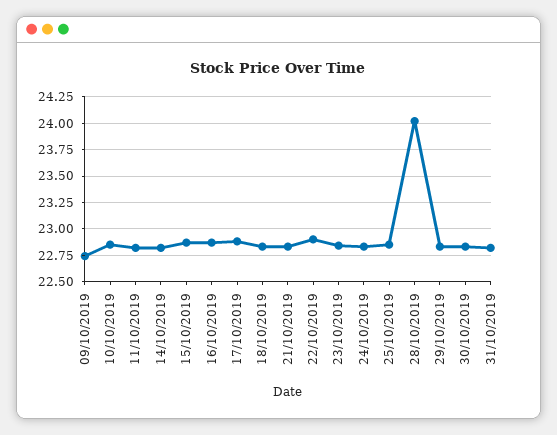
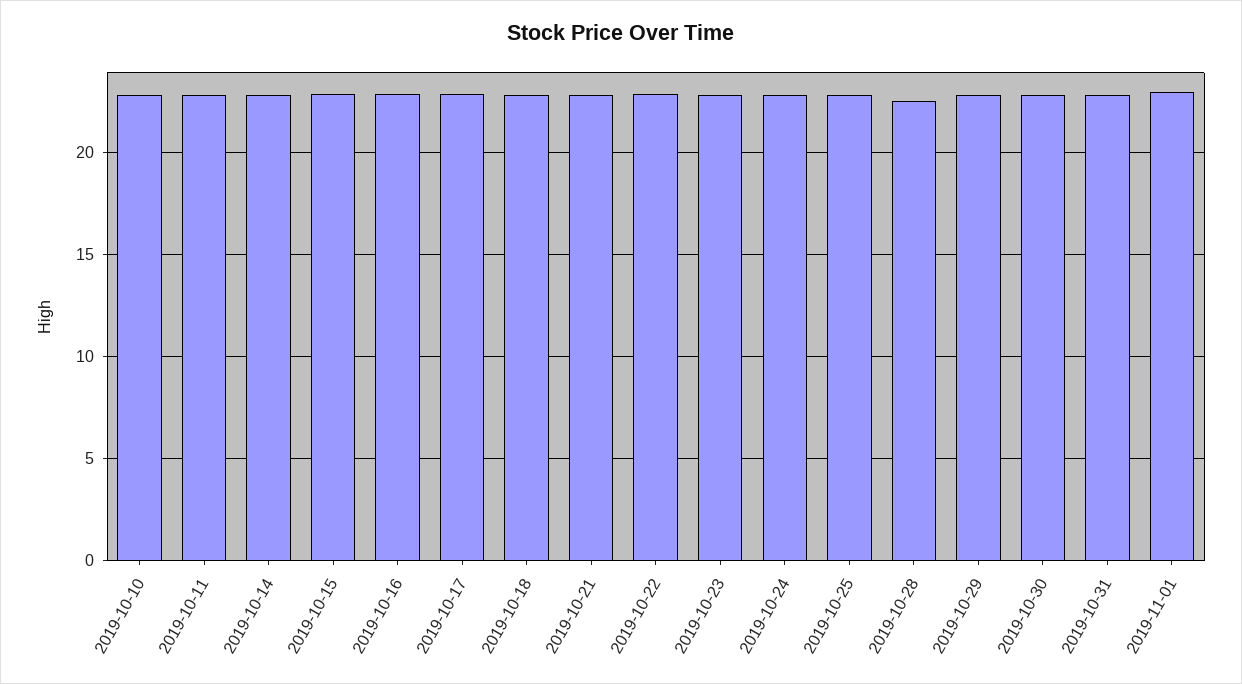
09/10/2019: 22.75 -> none
28/10/2019: 24 -> 22.5
2019-11-01: none -> 23

